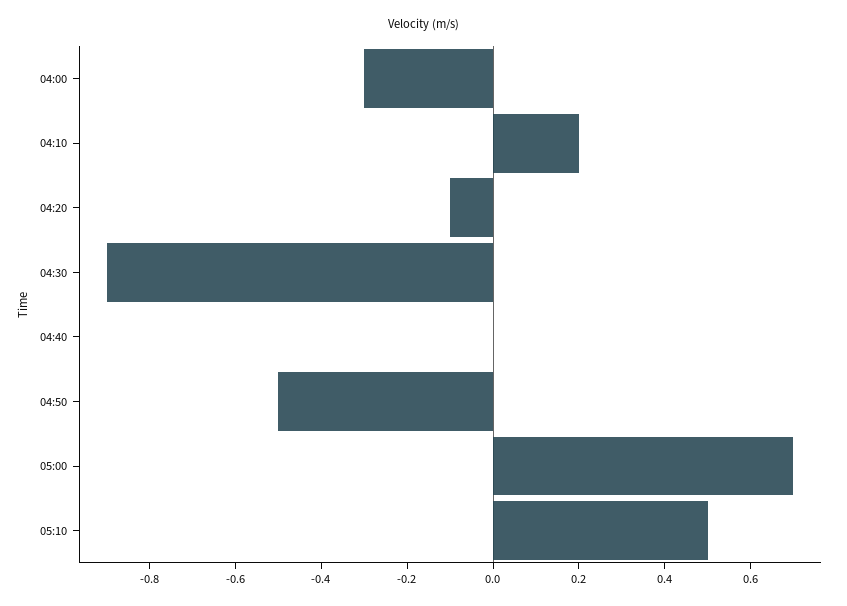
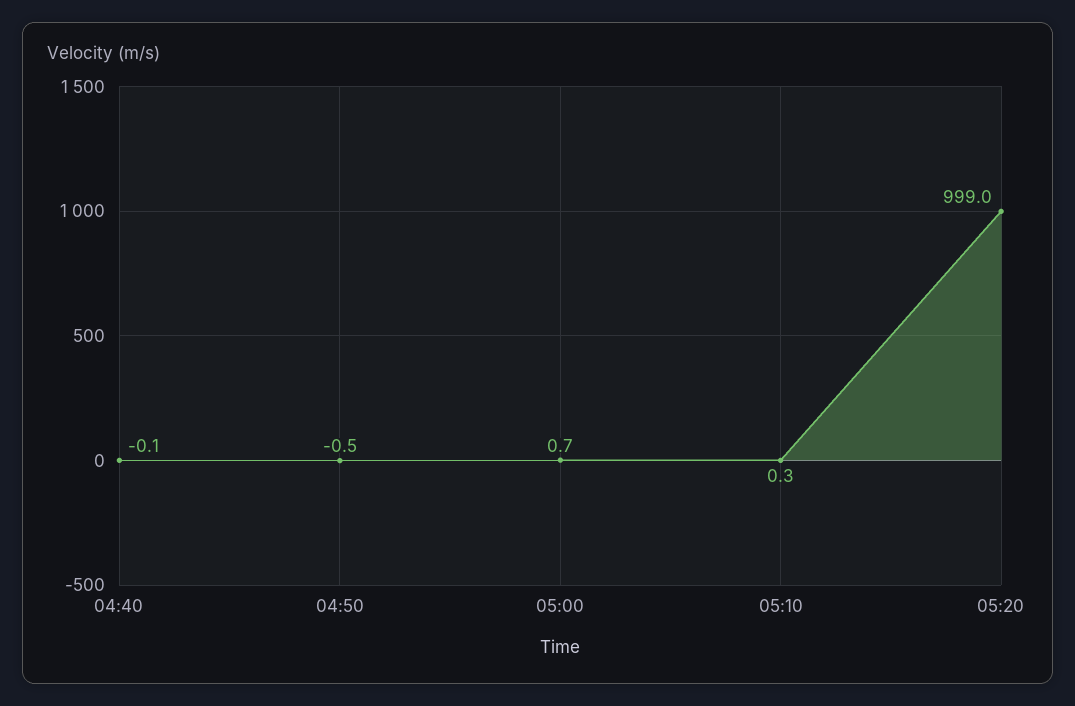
04:00: -0.3 -> none
04:10: 0.2 -> none
04:20: -0.1 -> none
04:30: -0.9 -> none
04:40: 0 -> -0.1
05:10: 0.5 -> 0.3
05:20: none -> 999

